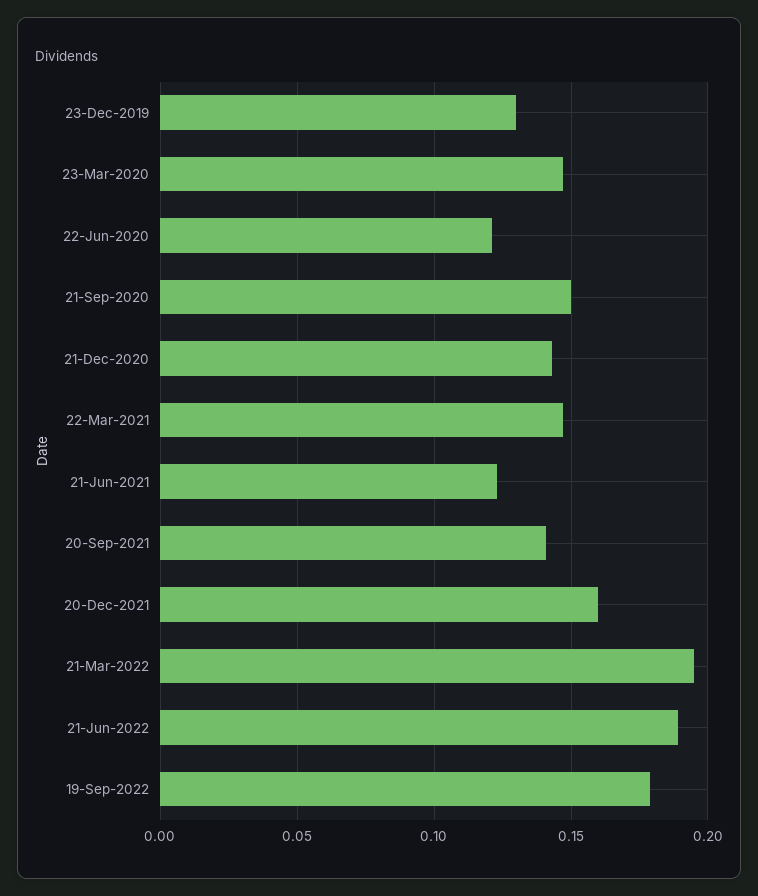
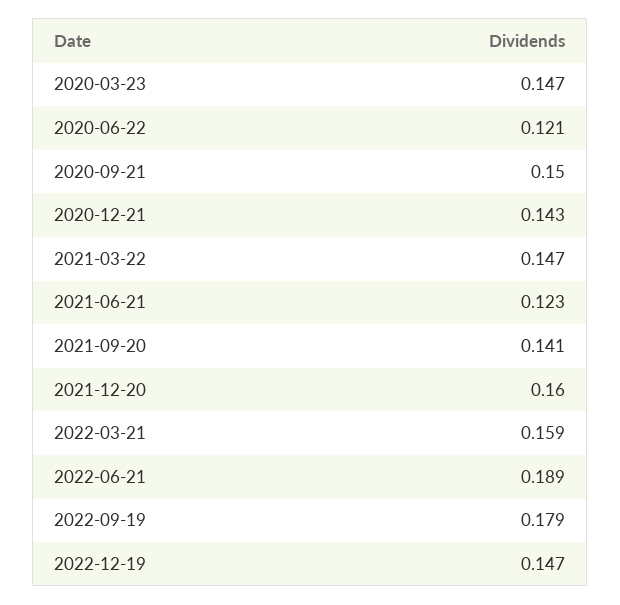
23-Dec-2019: 0.13 -> none
21-Mar-2022: 0.195 -> 0.159
2022-12-19: none -> 0.147

